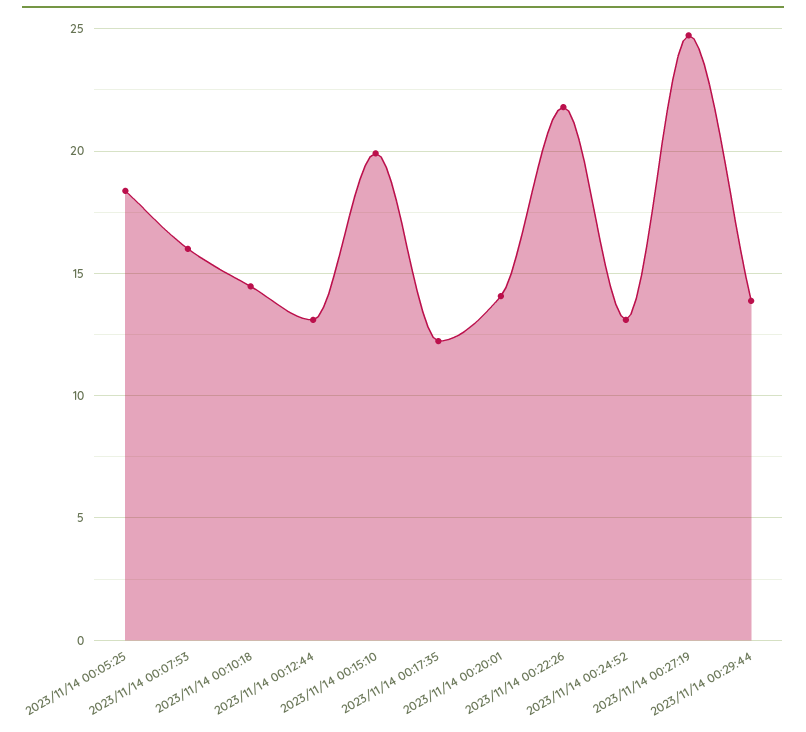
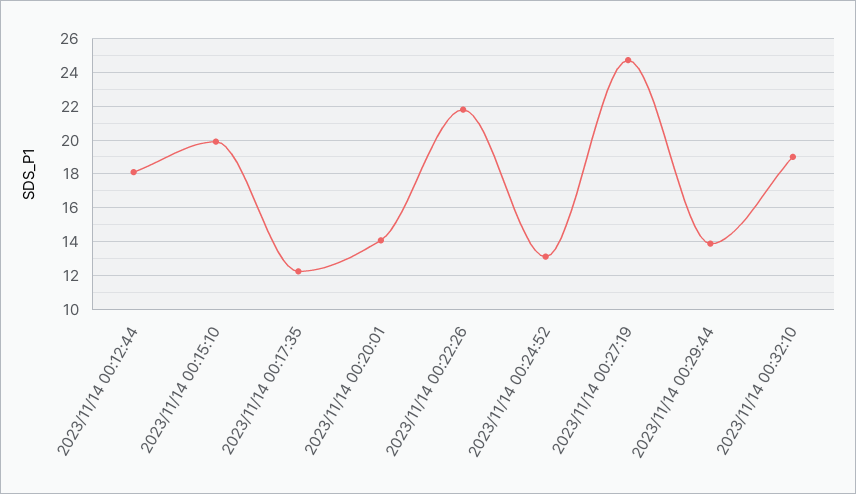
2023/11/14 00:05:25: 18.5 -> none
2023/11/14 00:07:53: 16 -> none
2023/11/14 00:10:18: 14.5 -> none
2023/11/14 00:12:44: 13 -> 18
2023/11/14 00:32:10: none -> 19

